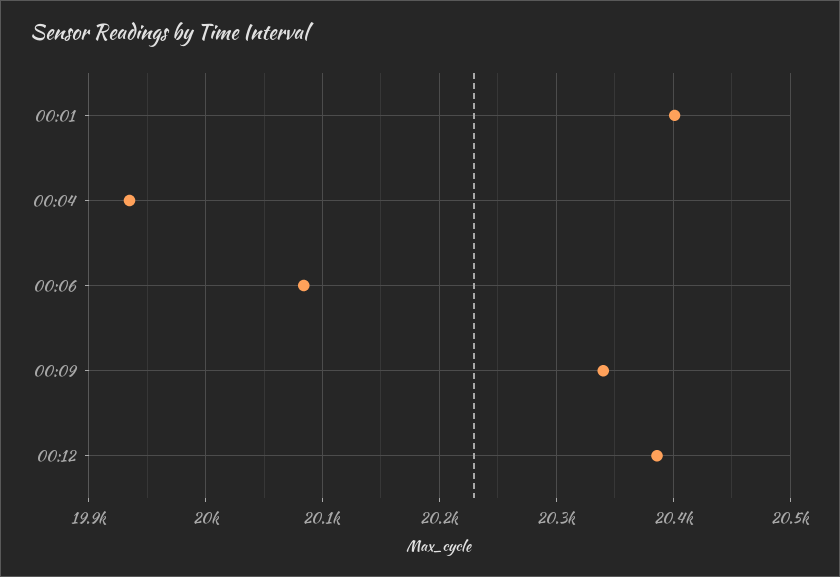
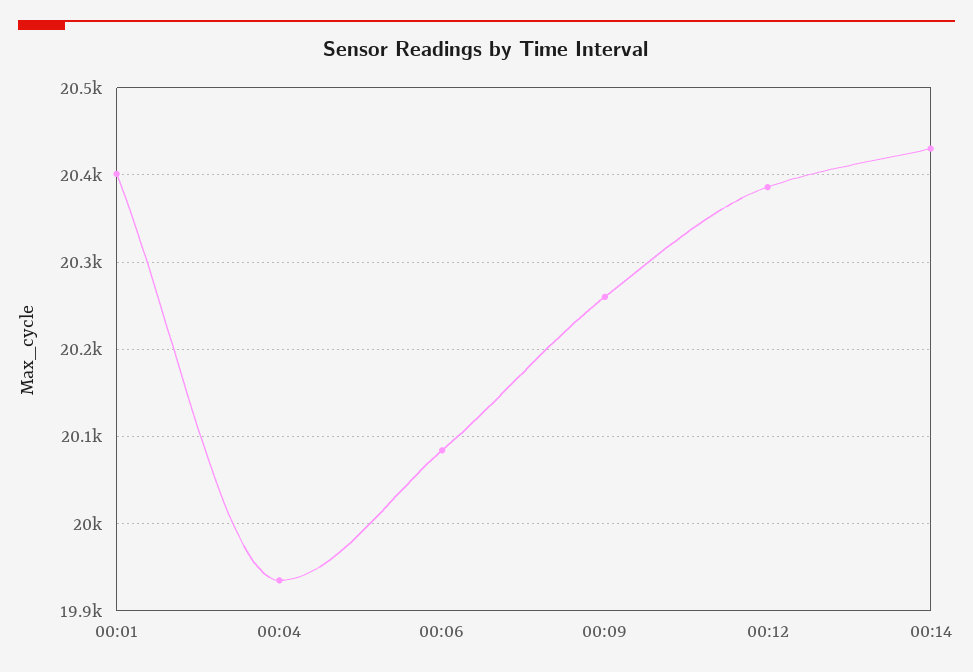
00:09: 20340 -> 20260
00:14: none -> 20430

